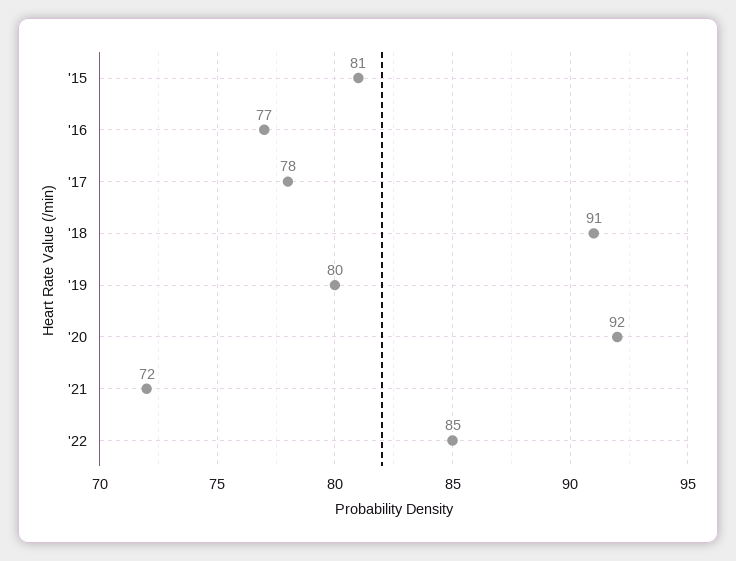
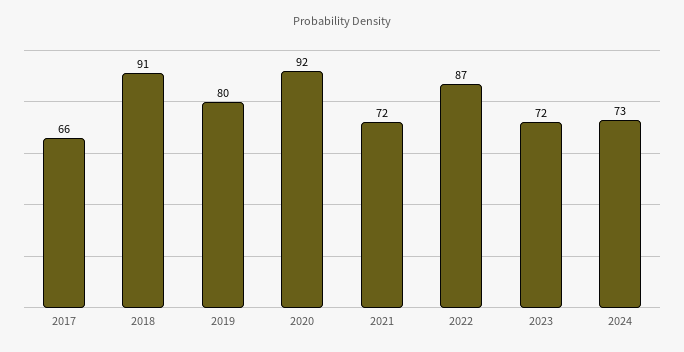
'15: 81 -> none
'16: 77 -> none
'17: 78 -> 66
'22: 85 -> 87
2023: none -> 72
2024: none -> 73

